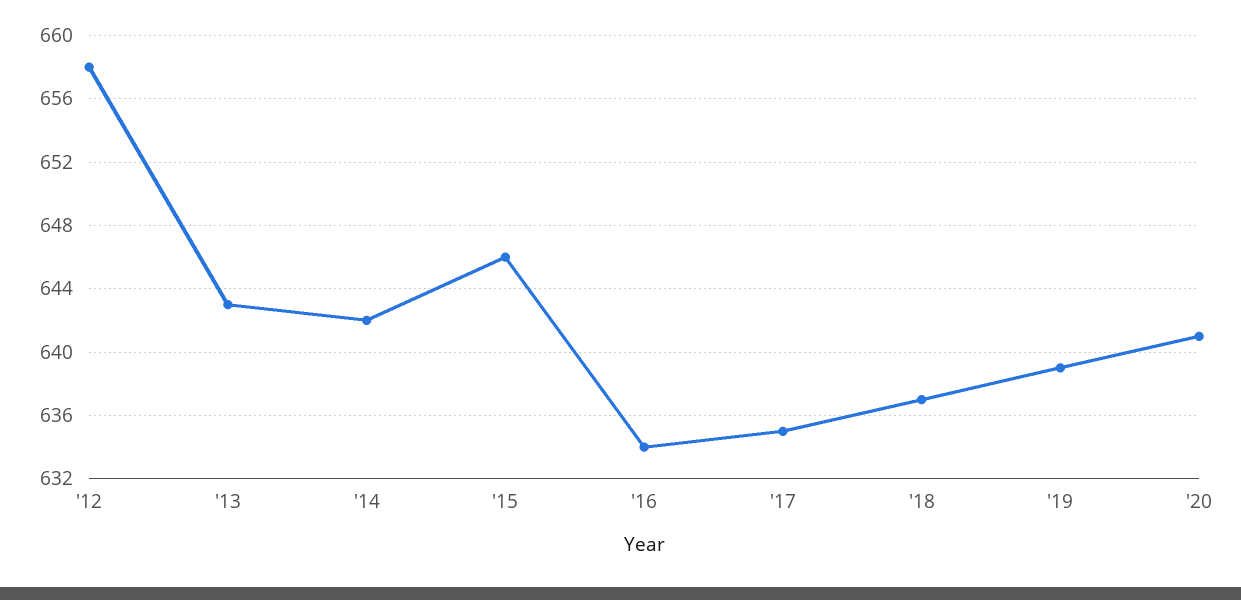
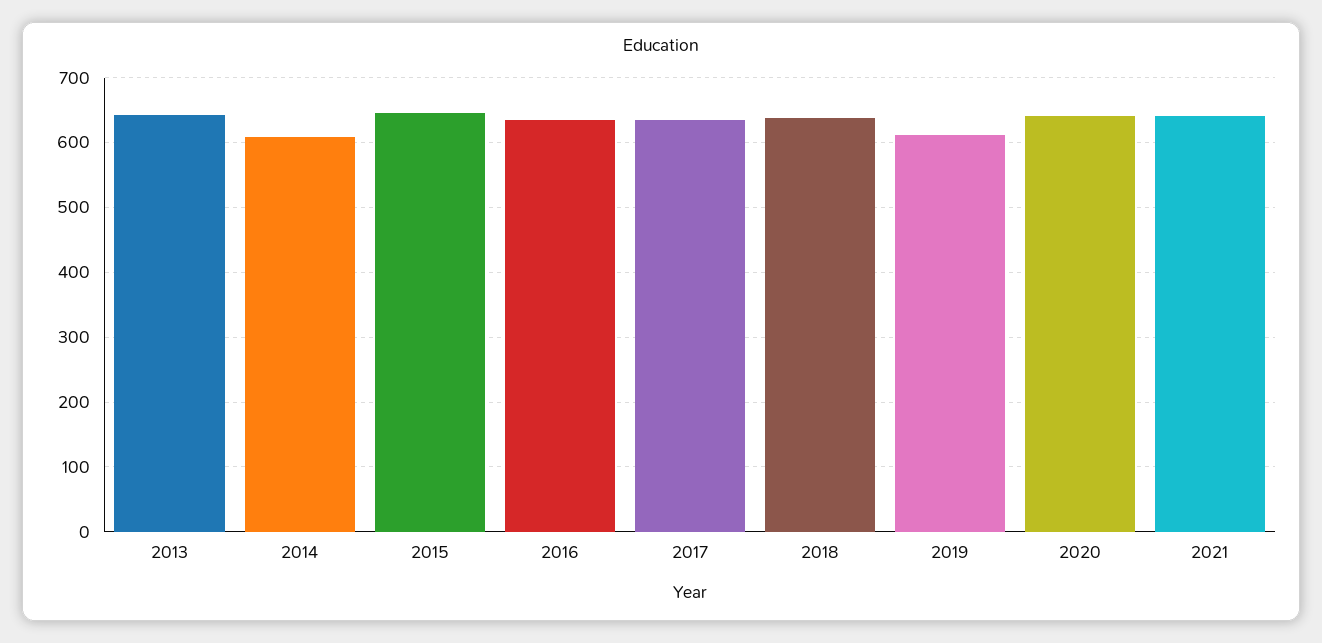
'12: 658 -> none
'14: 642 -> 610
'19: 639 -> 610
2021: none -> 640

